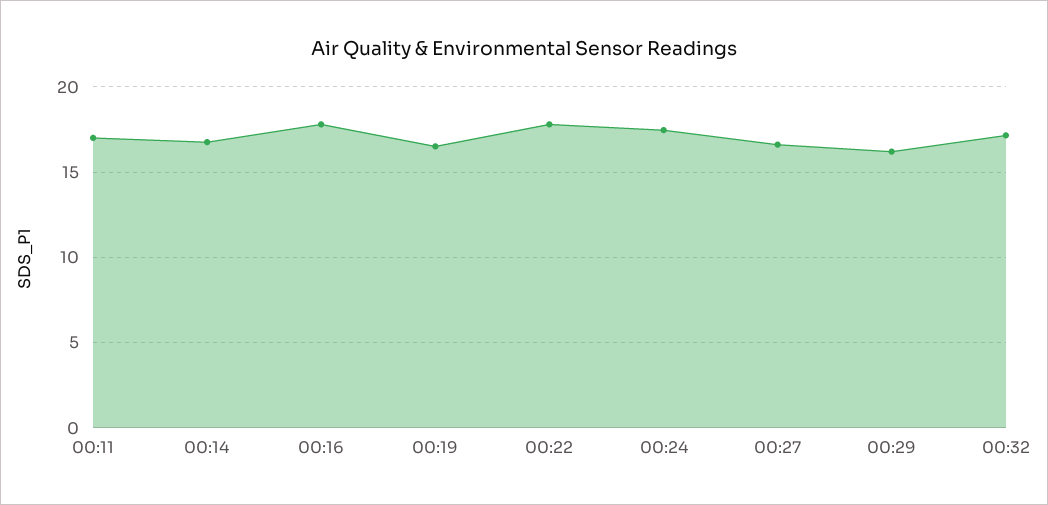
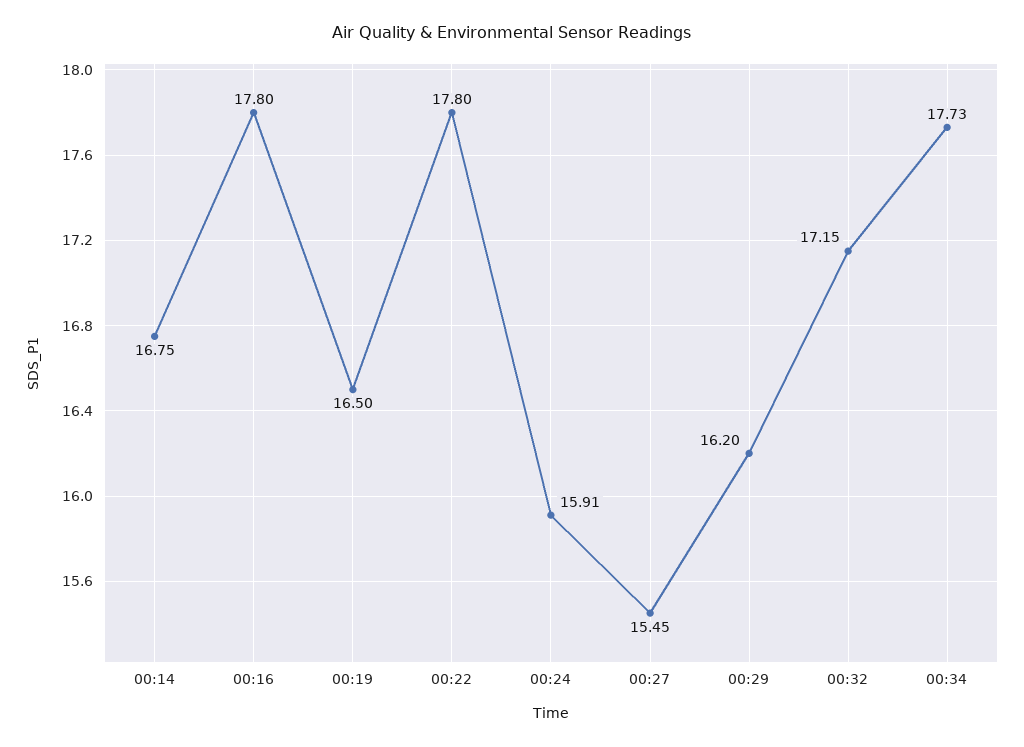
00:11: 17 -> none
00:24: 17.5 -> 15.91
00:27: 16.5 -> 15.45
00:34: none -> 17.73

